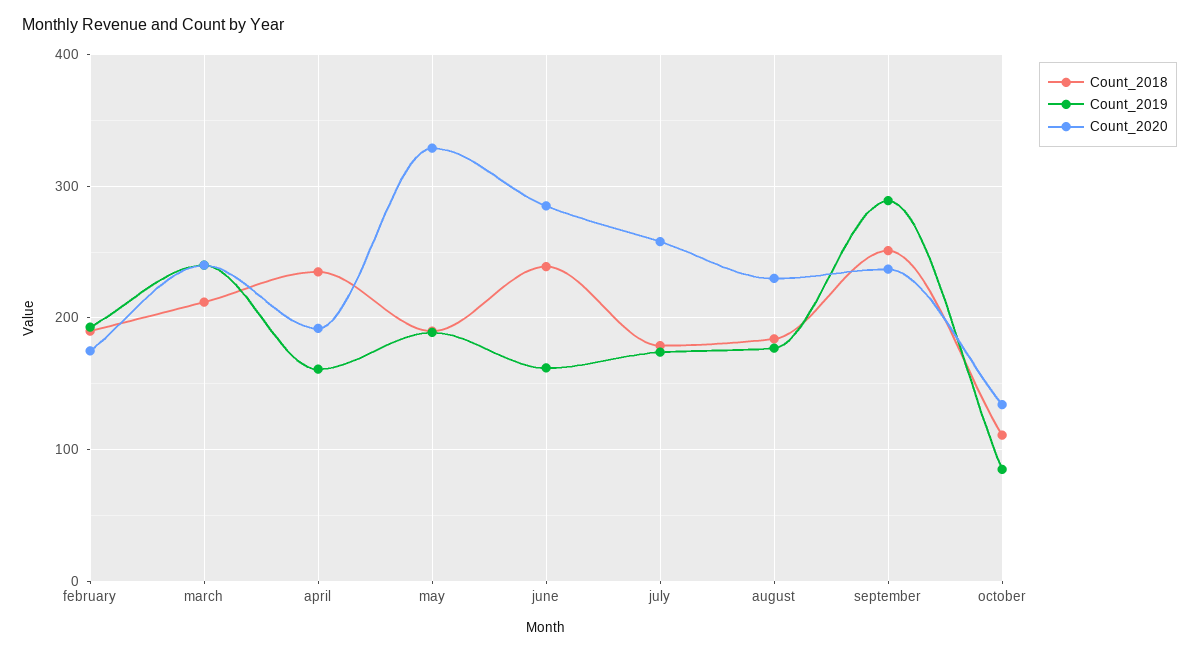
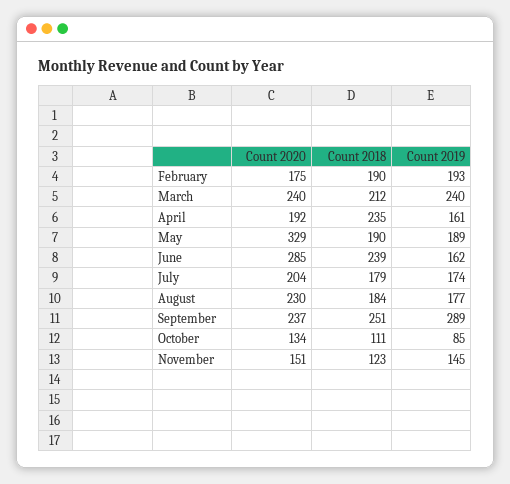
Count_2020, july: 260 -> 204
Count_2020, November: none -> 151
Count_2018, November: none -> 123
Count_2019, November: none -> 145

